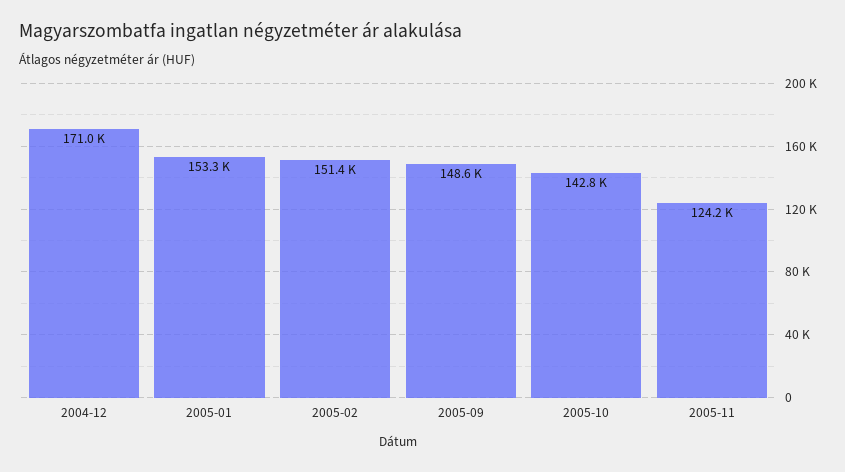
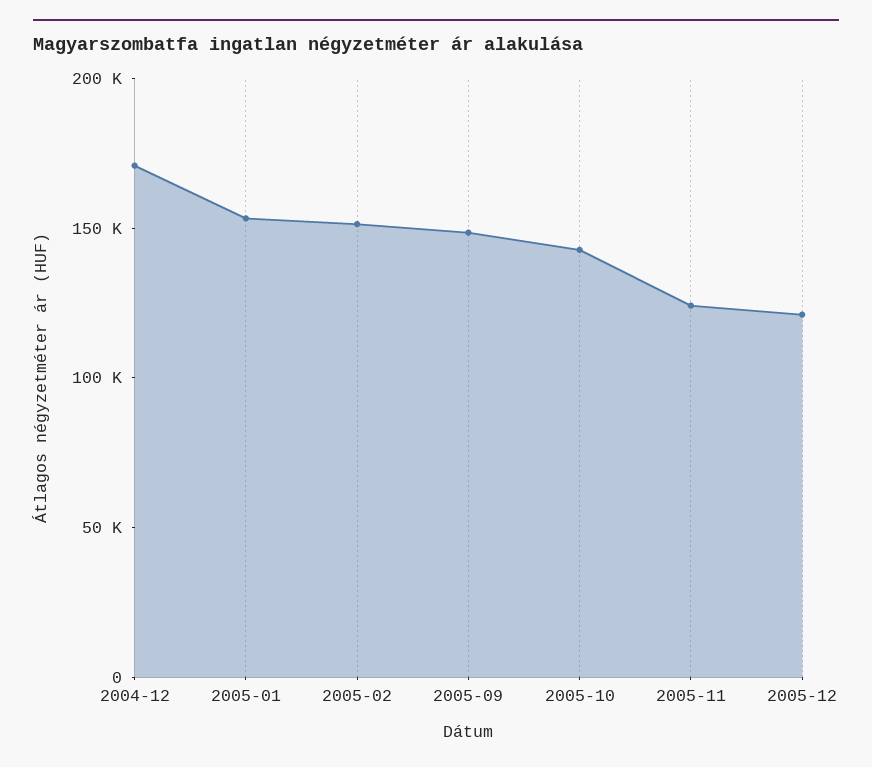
2005-12: none -> 120000

